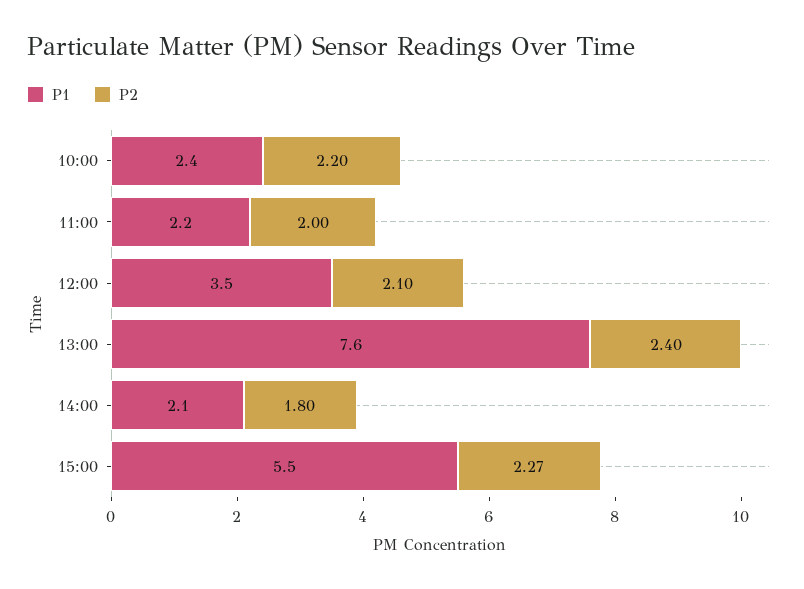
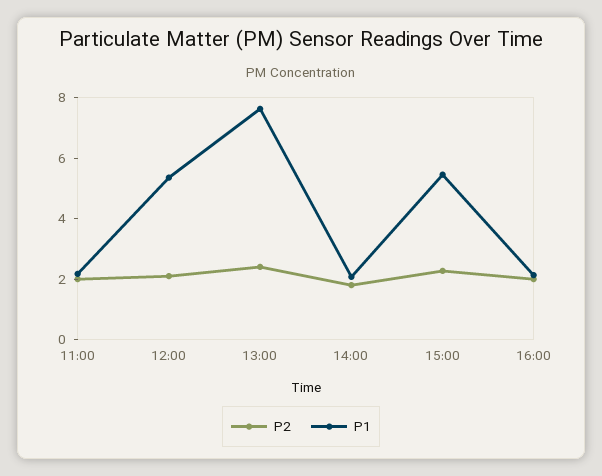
P1, 10:00: 2.4 -> none
P2, 10:00: 2.2 -> none
P1, 12:00: 3.5 -> 5.5
P2, 16:00: none -> 2
P1, 16:00: none -> 2

